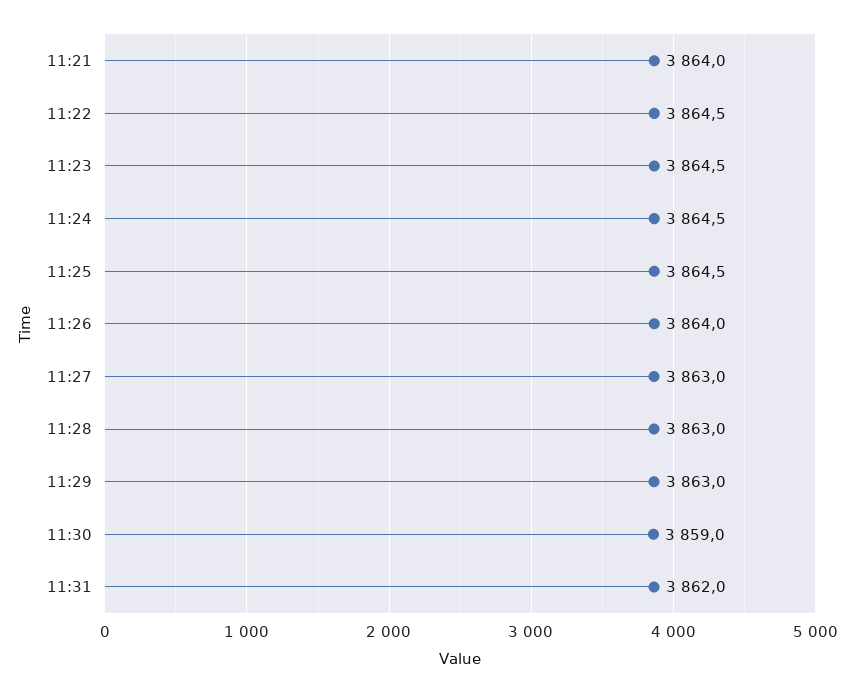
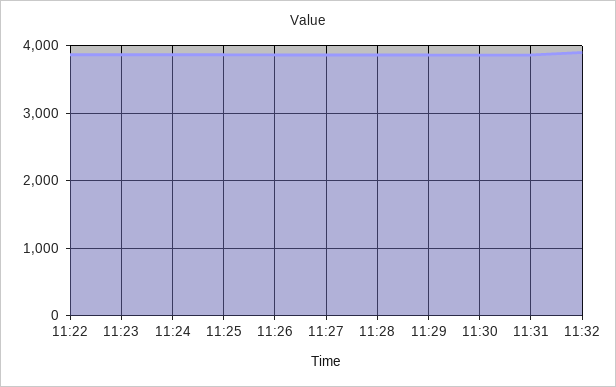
11:21: 3864 -> none
11:32: none -> 3900

